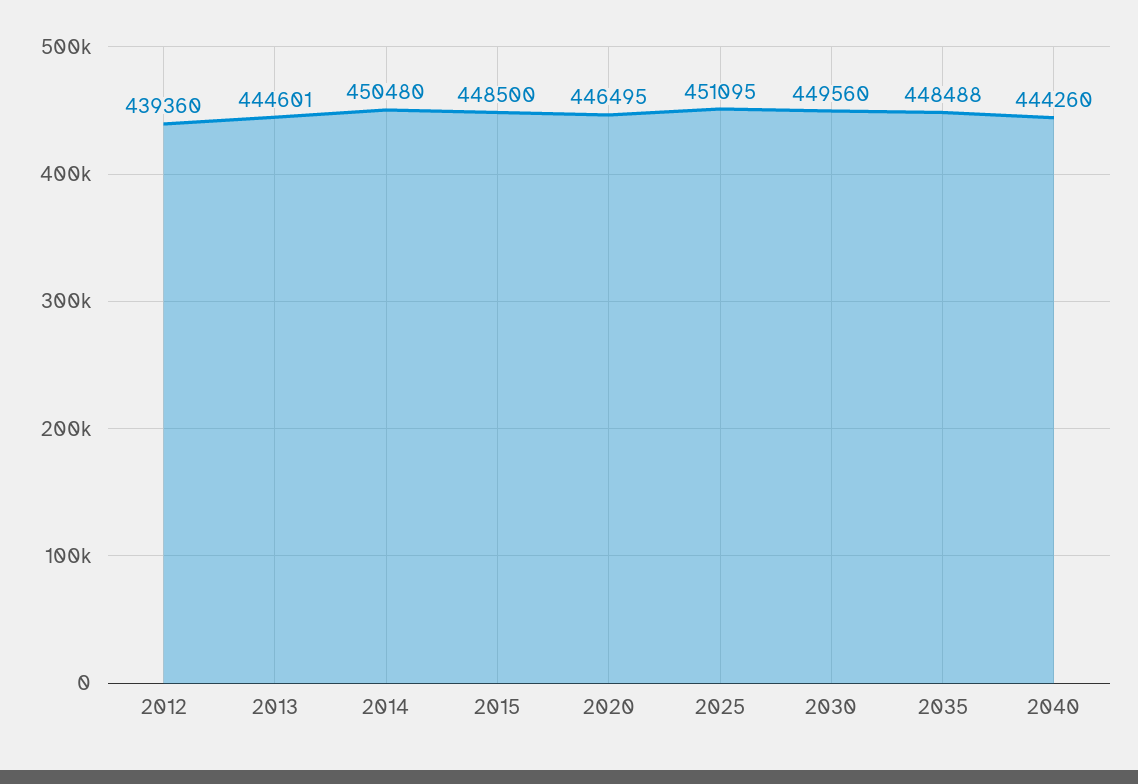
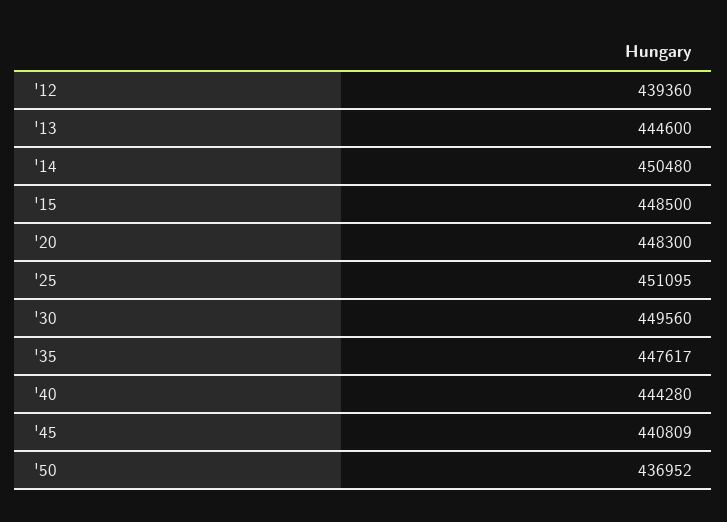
2013: 444601 -> 444600
2020: 446495 -> 448300
2035: 448488 -> 447617
2040: 444260 -> 444280
'45: none -> 440809
'50: none -> 436952

